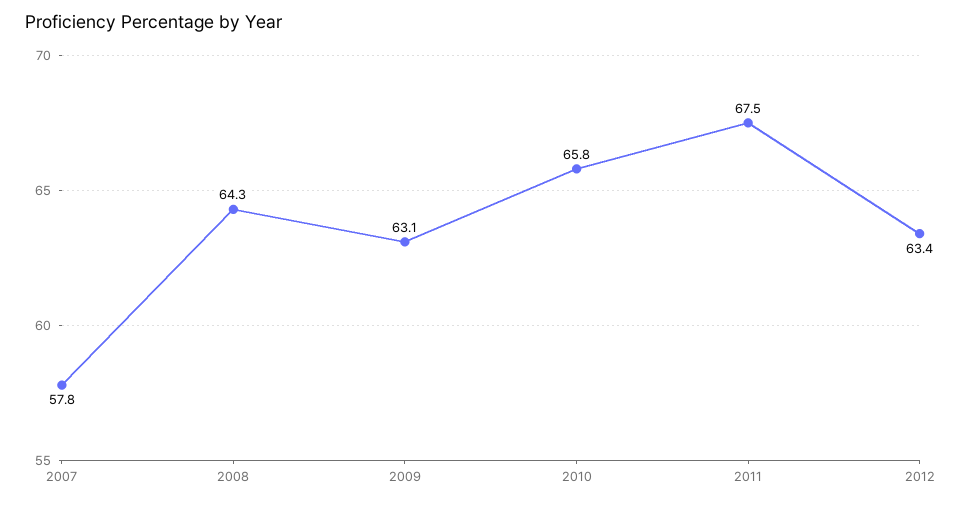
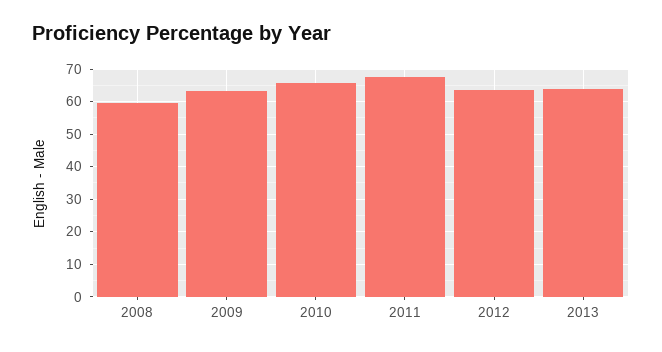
2007: 57.8 -> none
2008: 64.3 -> 60
2013: none -> 64

